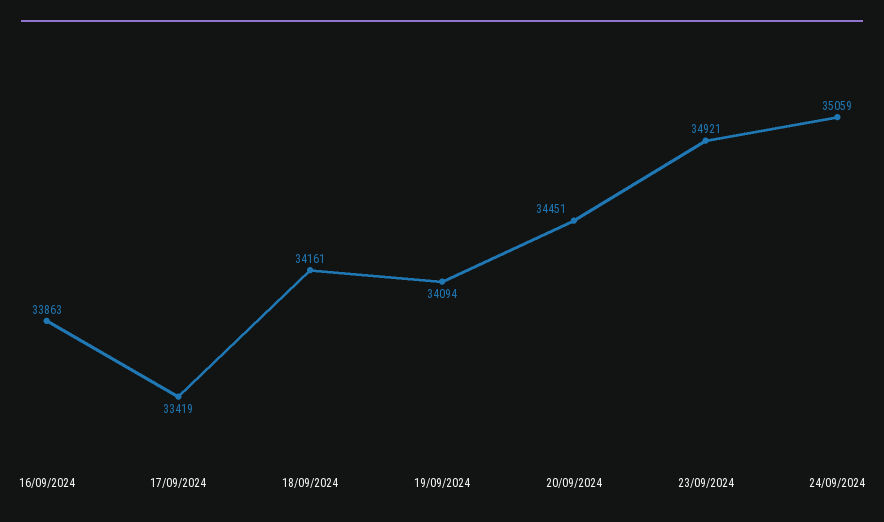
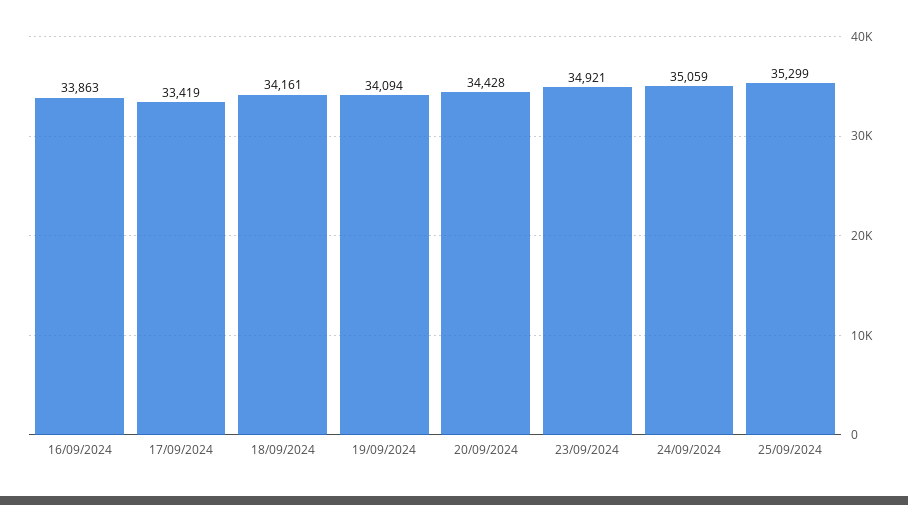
20/09/2024: 34451 -> 34428
25/09/2024: none -> 35299

